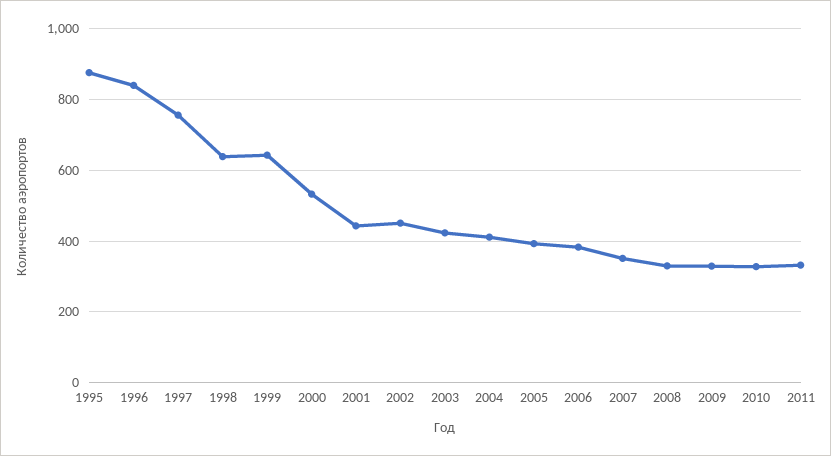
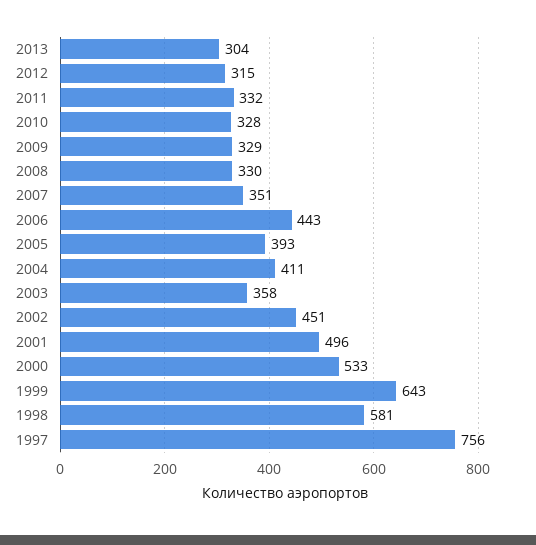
1995: 880 -> none
1996: 840 -> none
1998: 640 -> 581
2001: 440 -> 496
2003: 420 -> 358
2006: 380 -> 443
2013: none -> 304
2012: none -> 315

